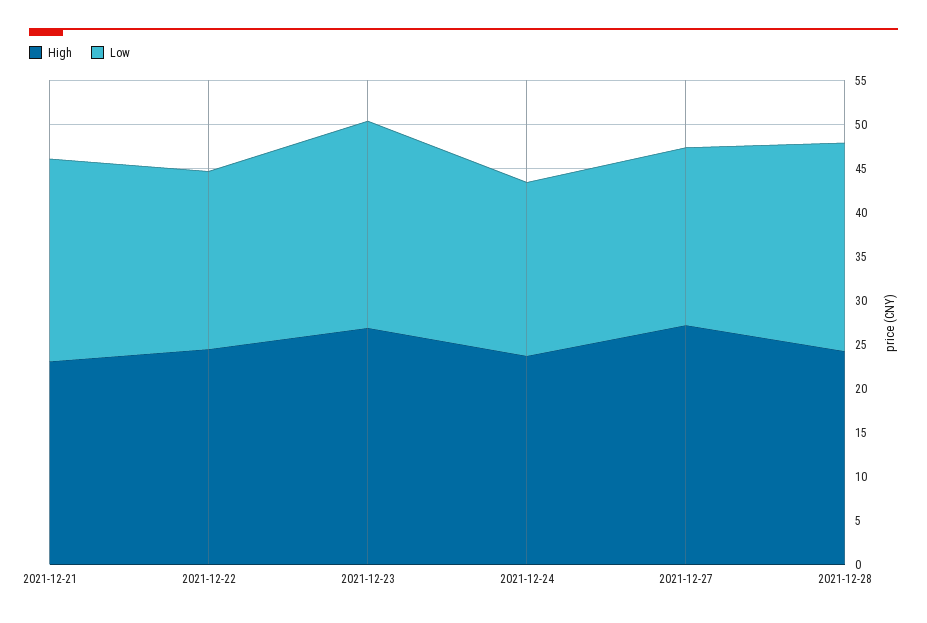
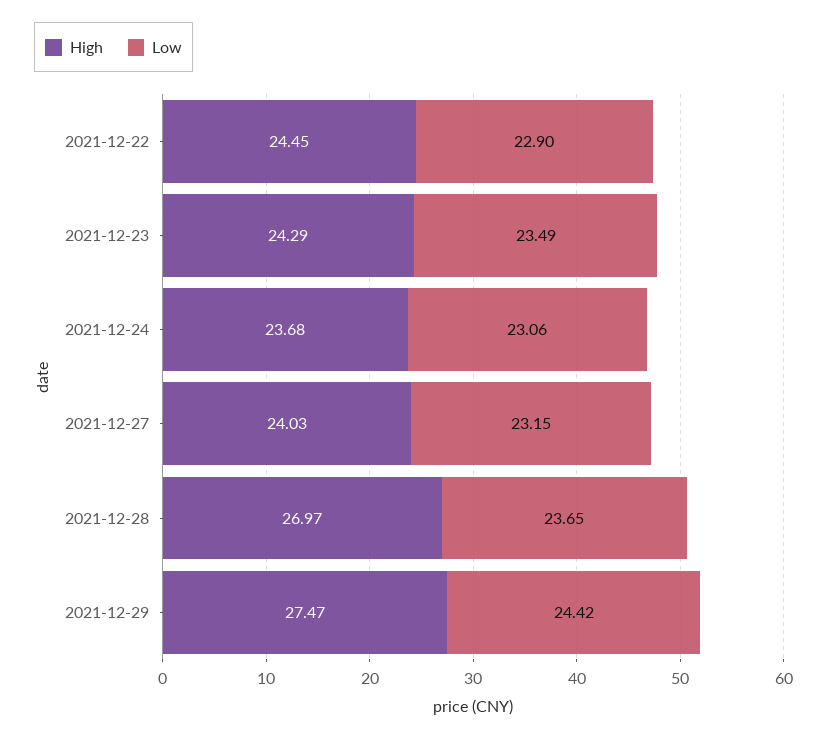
High, 2021-12-21: 23 -> none
Low, 2021-12-21: 23 -> none
Low, 2021-12-22: 20 -> 22.9
High, 2021-12-23: 27 -> 24.29
Low, 2021-12-24: 20 -> 23.06
High, 2021-12-27: 27 -> 24.03
Low, 2021-12-27: 20 -> 23.15
High, 2021-12-28: 24 -> 26.97
High, 2021-12-29: none -> 27.47
Low, 2021-12-29: none -> 24.42

